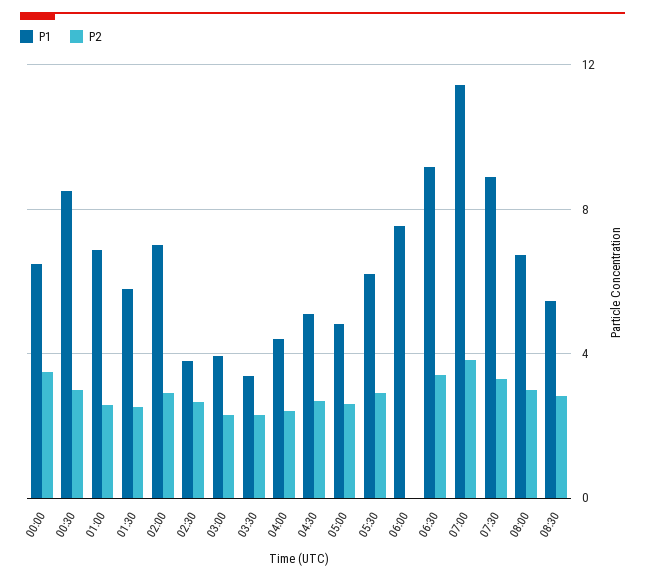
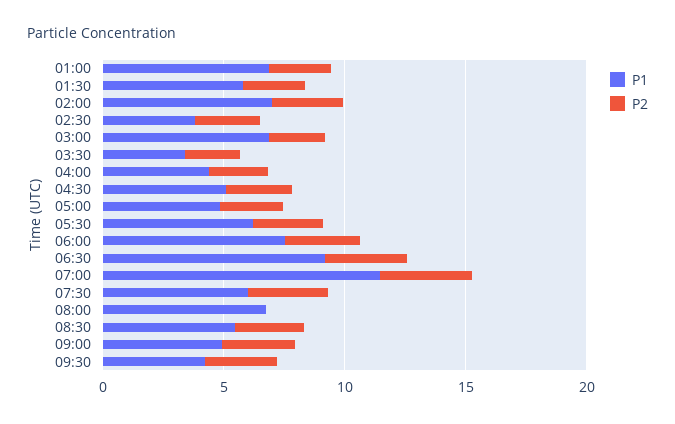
P1, 00:00: 6.5 -> none
P2, 00:00: 3.5 -> none
P1, 00:30: 8.5 -> none
P2, 00:30: 3 -> none
P1, 03:00: 4 -> 7
P2, 06:00: 0 -> 3
P1, 07:30: 9 -> 6
P2, 08:00: 3 -> 0
P1, 09:00: none -> 5
P2, 09:00: none -> 3
P1, 09:30: none -> 4
P2, 09:30: none -> 3

